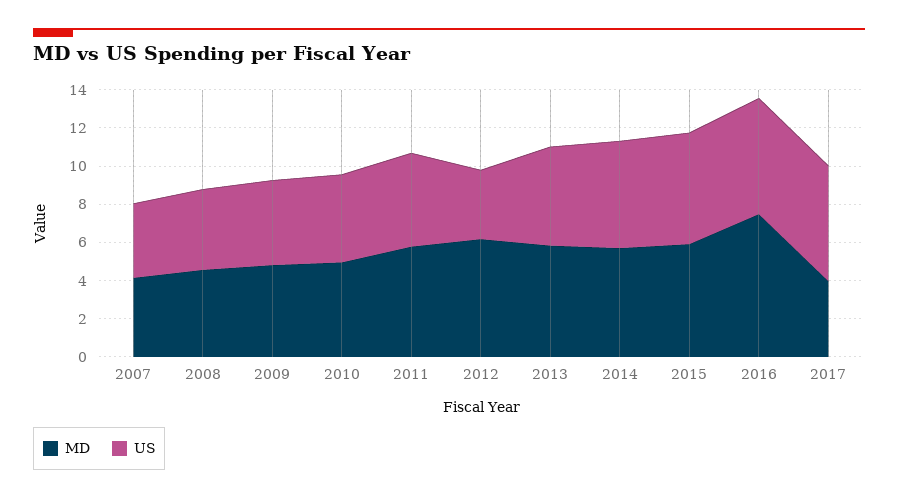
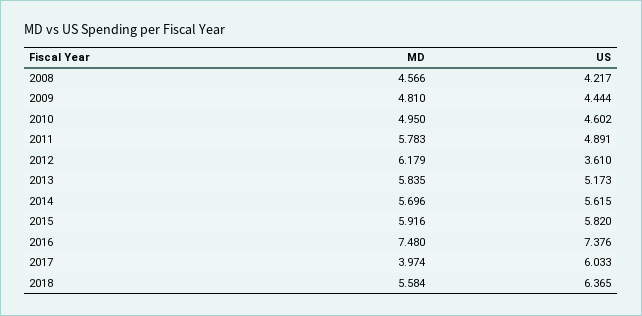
MD, 2007: 4 -> none
US, 2007: 4 -> none
US, 2016: 6 -> 7.376
MD, 2018: none -> 5.584
US, 2018: none -> 6.365

